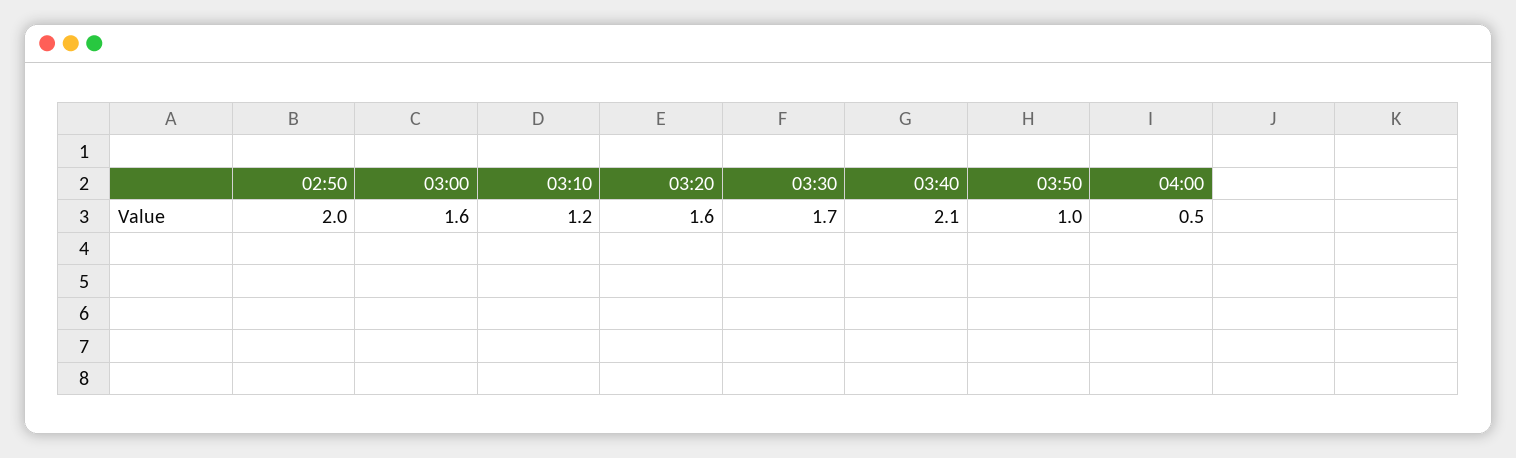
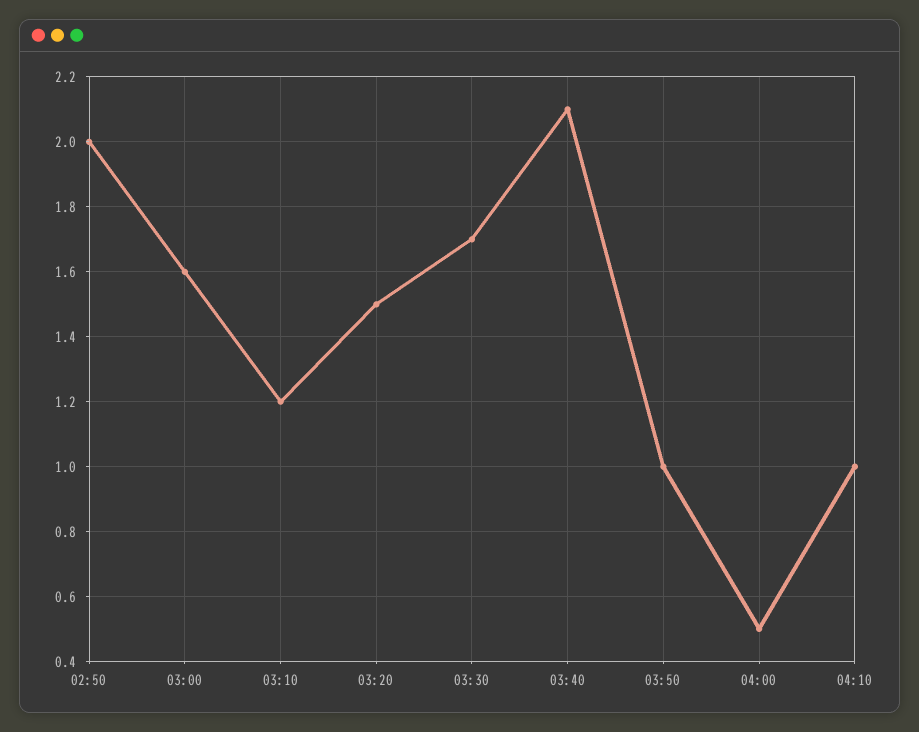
03:20: 1.6 -> 1.5
04:10: none -> 1

